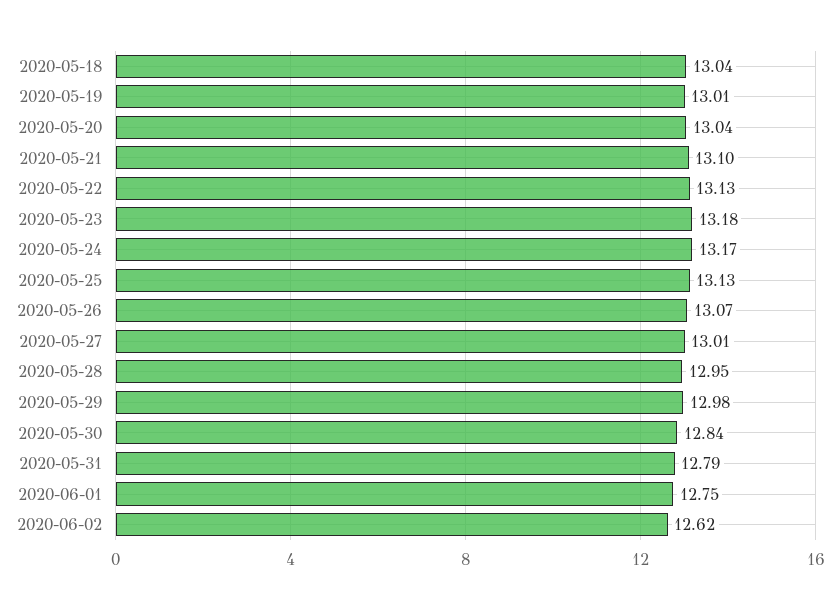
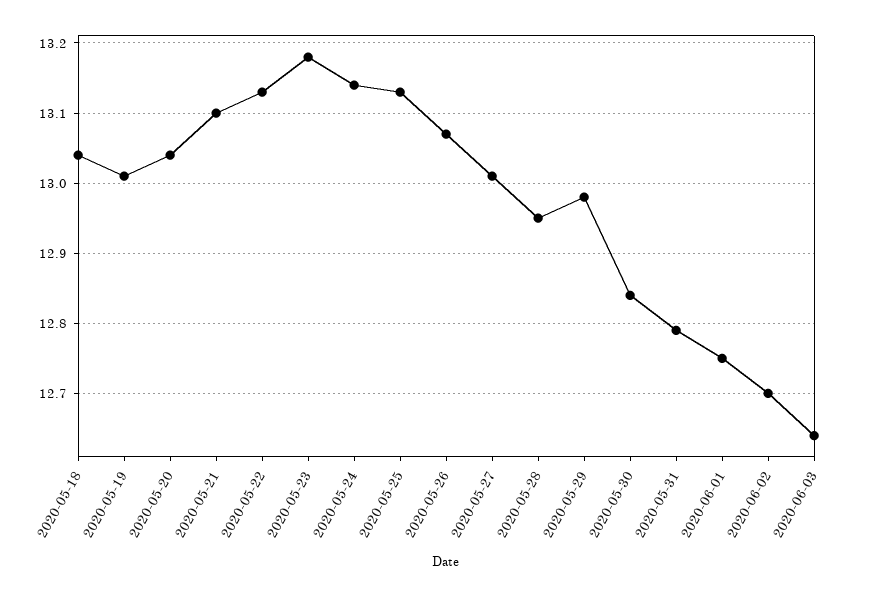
2020-05-24: 13.17 -> 13.14
2020-06-02: 12.62 -> 12.7
2020-06-03: none -> 12.64

